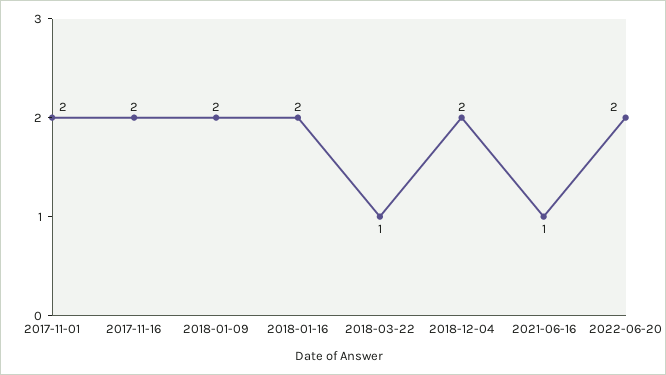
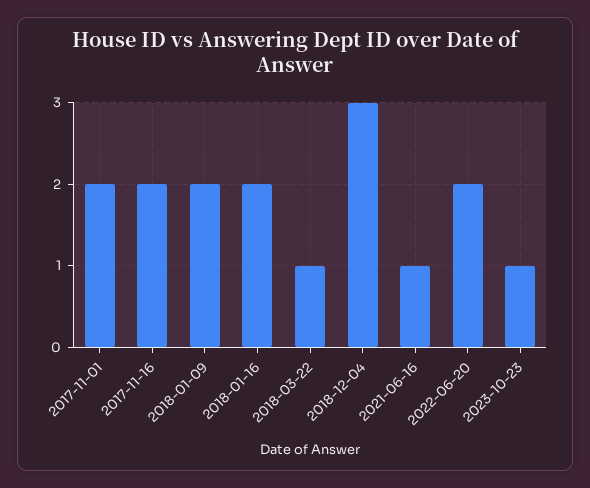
2018-12-04: 2 -> 3
2023-10-23: none -> 1

